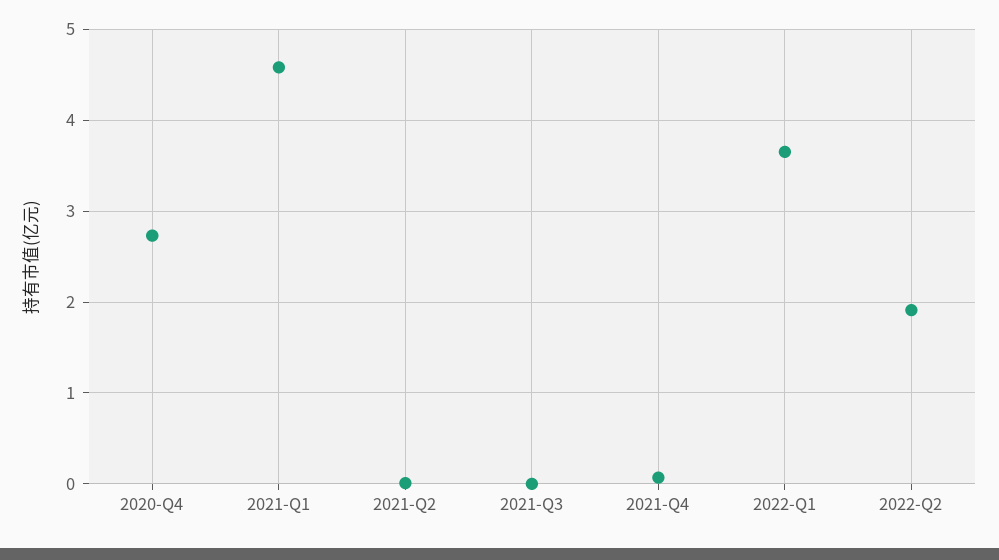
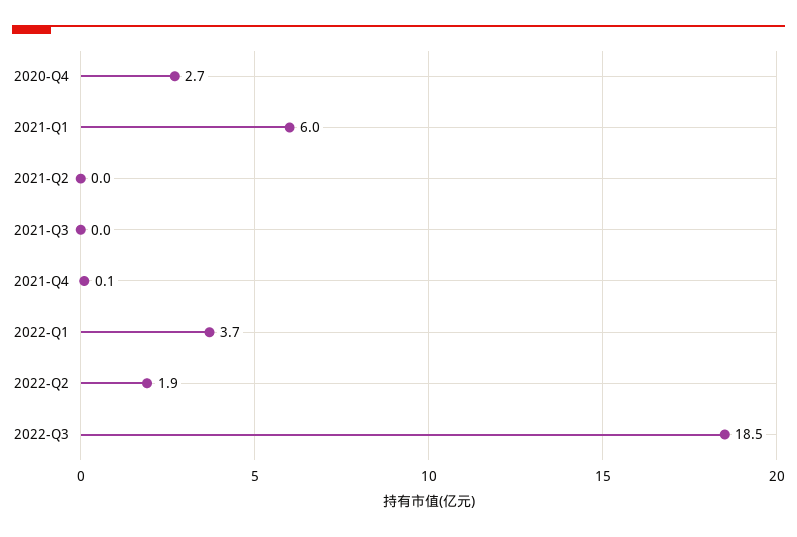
2021-Q1: 4.6 -> 6
2022-Q3: none -> 18.5

